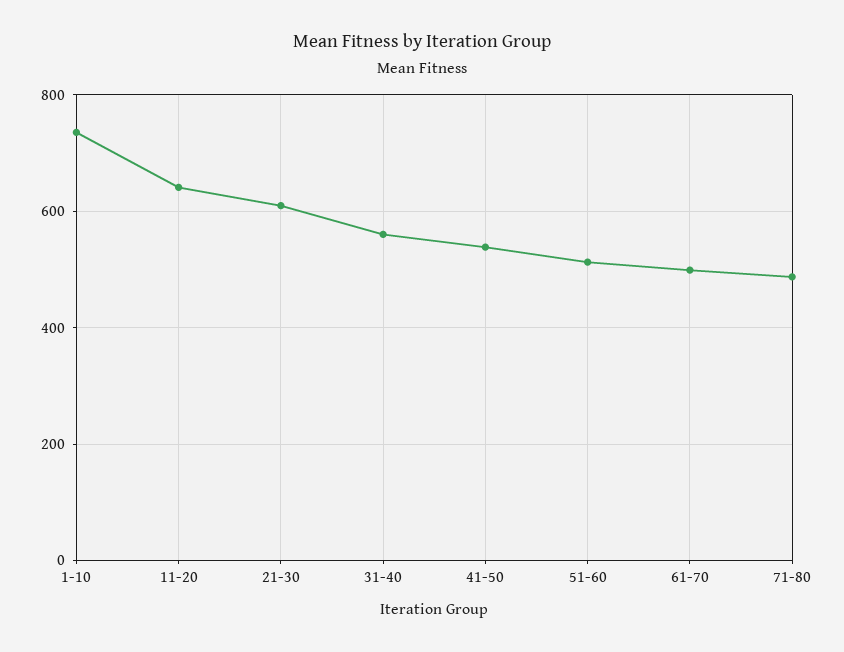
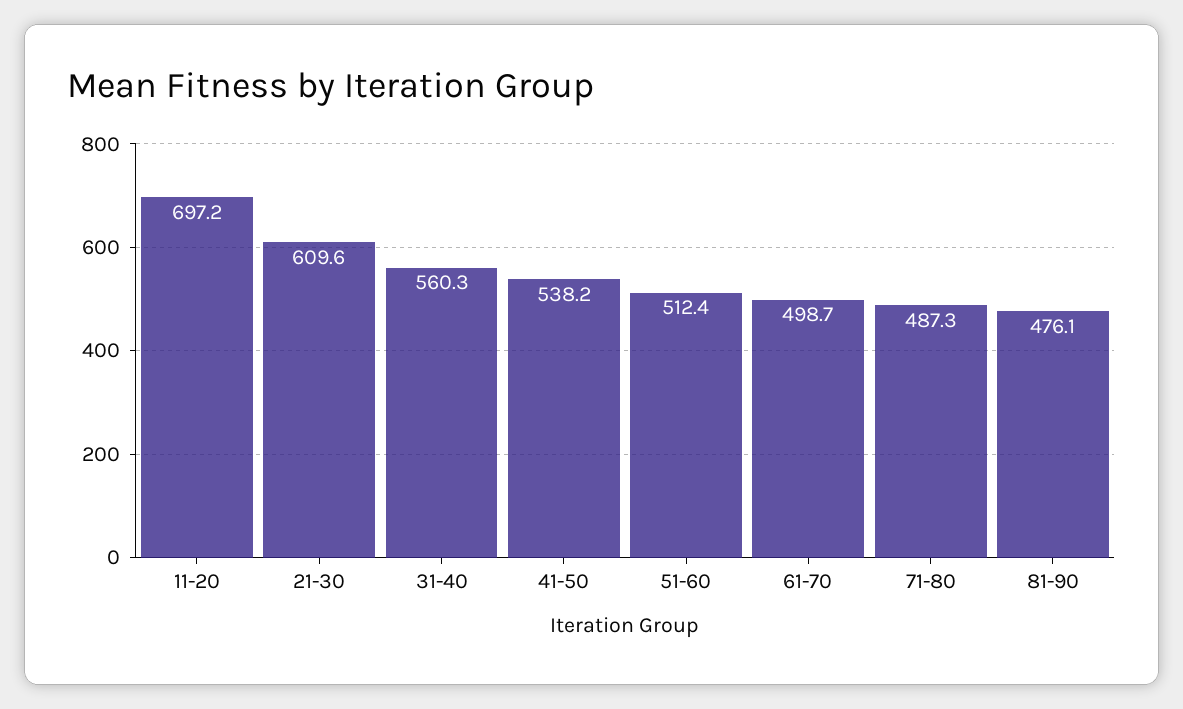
1-10: 740 -> none
11-20: 640 -> 697.2
81-90: none -> 476.1

